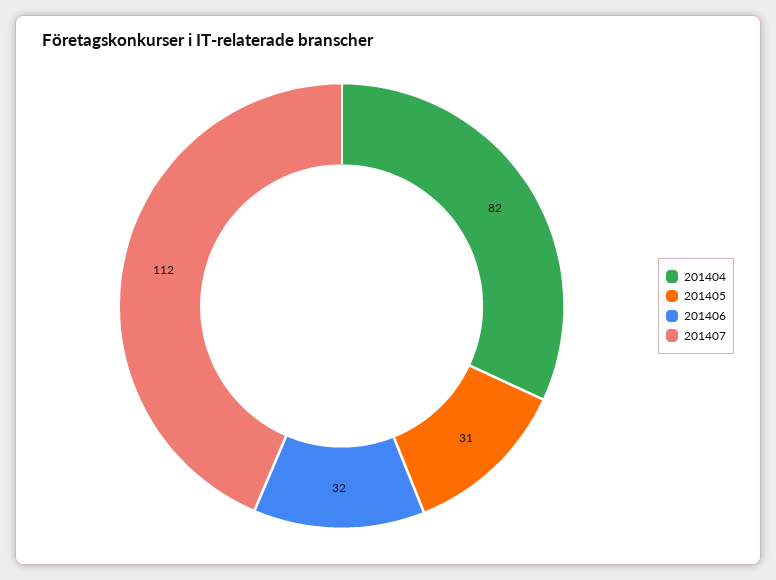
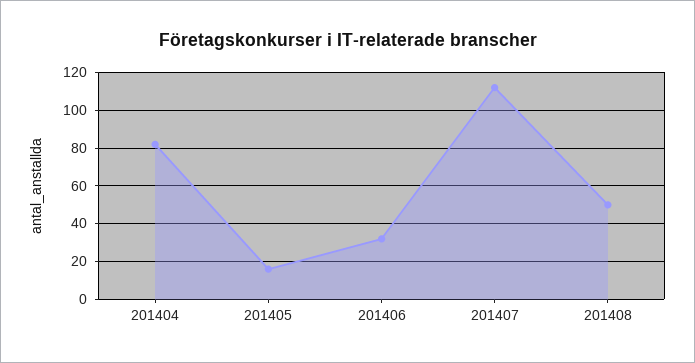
201405: 31 -> 15
201408: none -> 50

